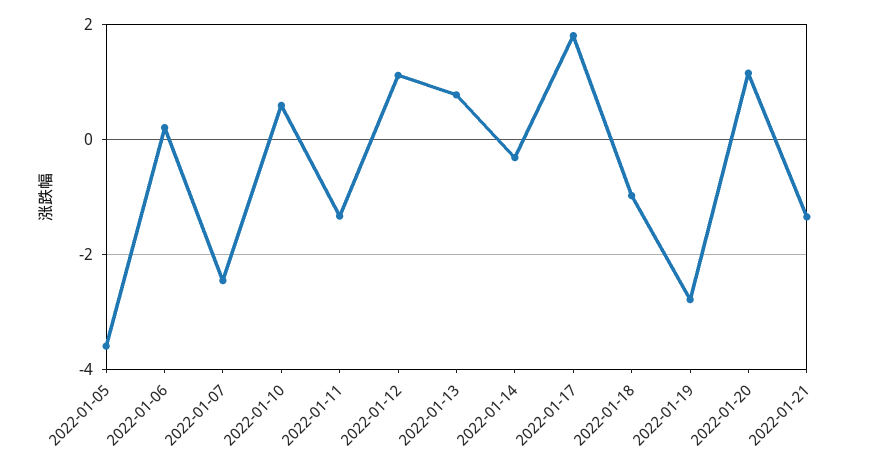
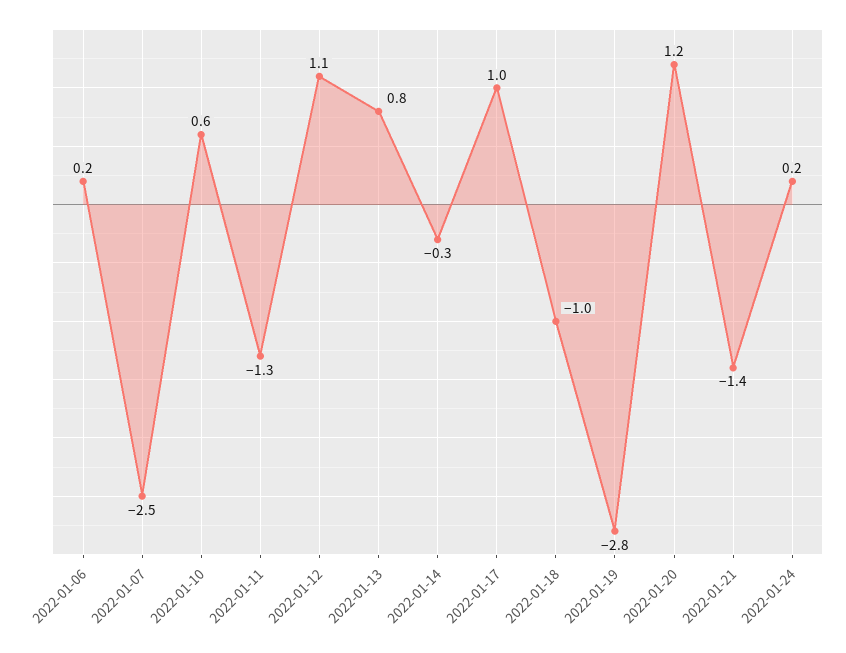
2022-01-05: -3.6 -> none
2022-01-17: 1.8 -> 1
2022-01-24: none -> 0.2

